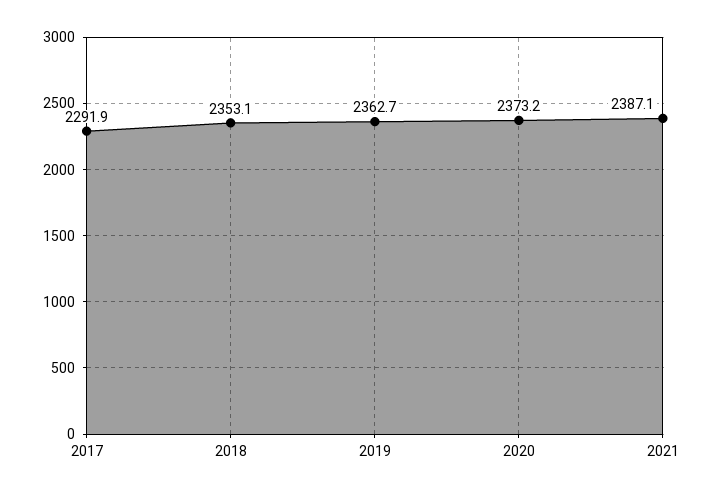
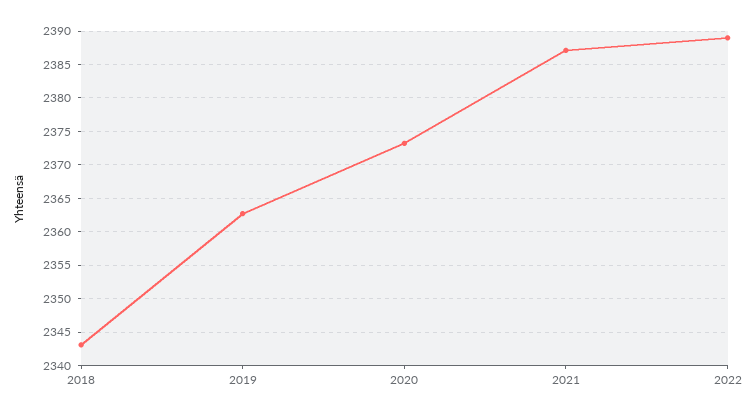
2017: 2291.9 -> none
2018: 2353.1 -> 2343
2022: none -> 2389

